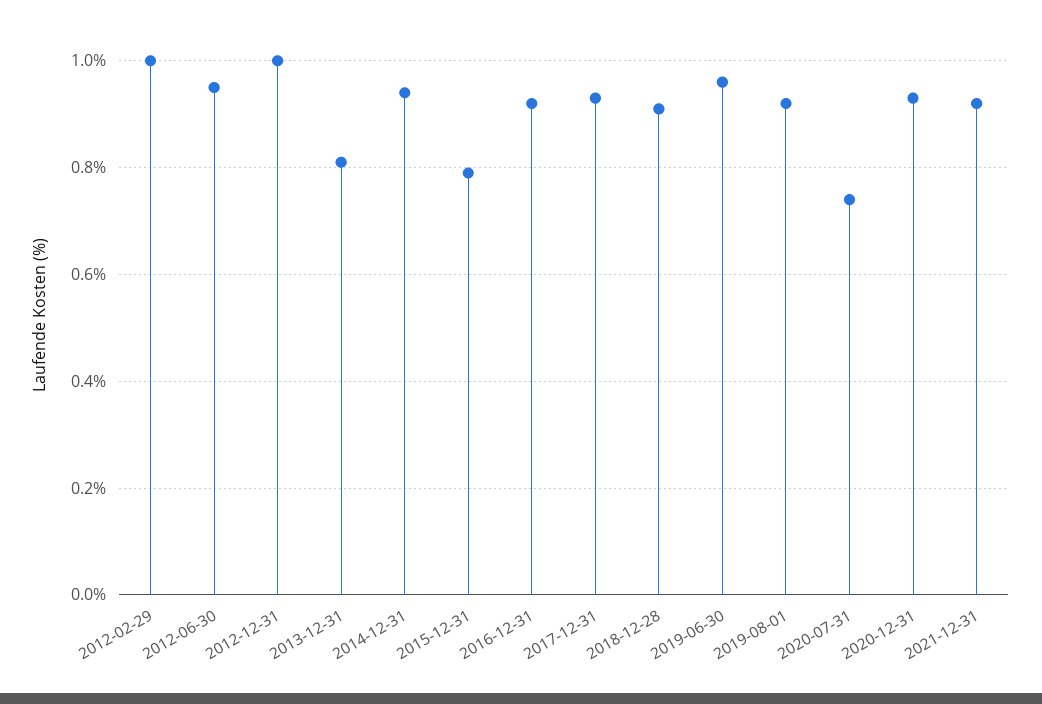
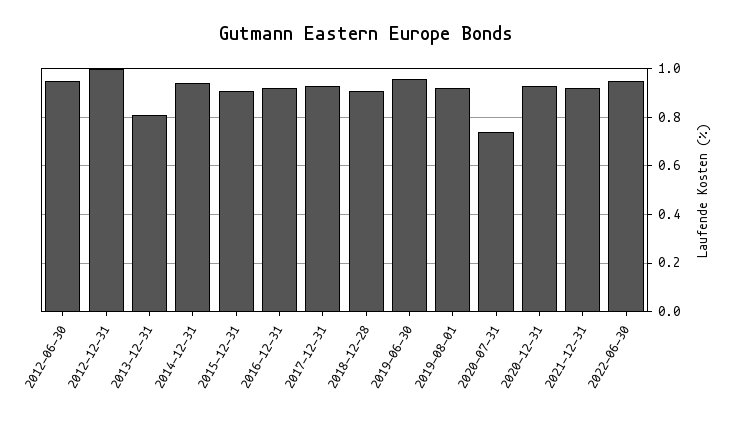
2012-02-29: 1 -> none
2015-12-31: 0.8 -> 0.9
2022-06-30: none -> 0.95

